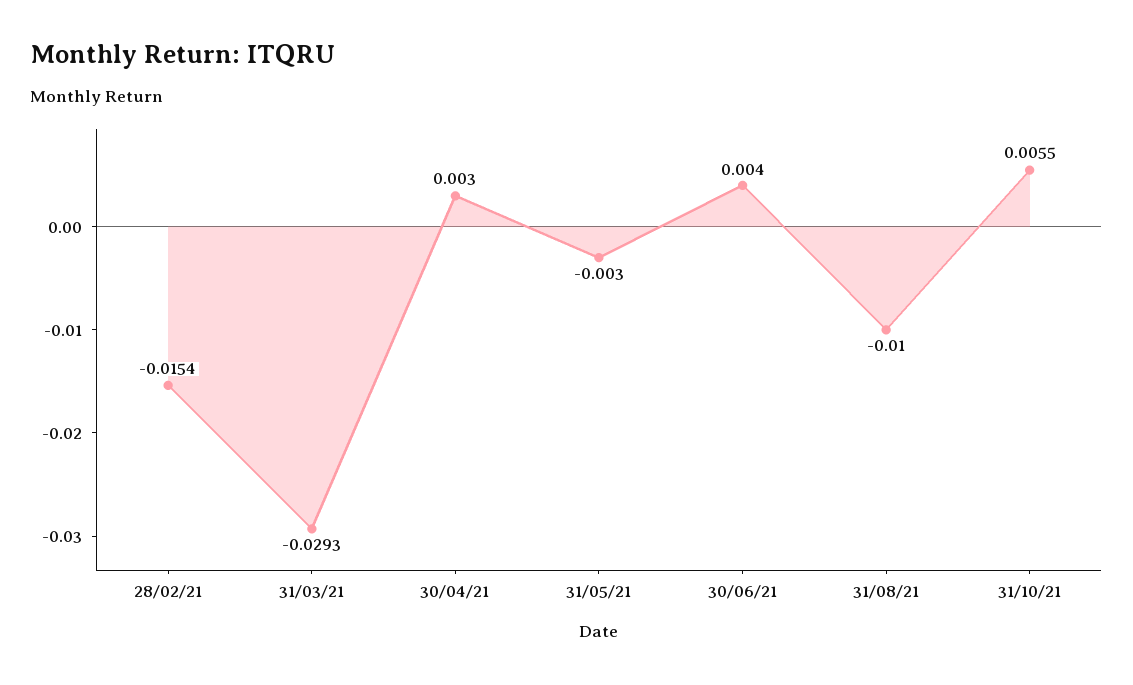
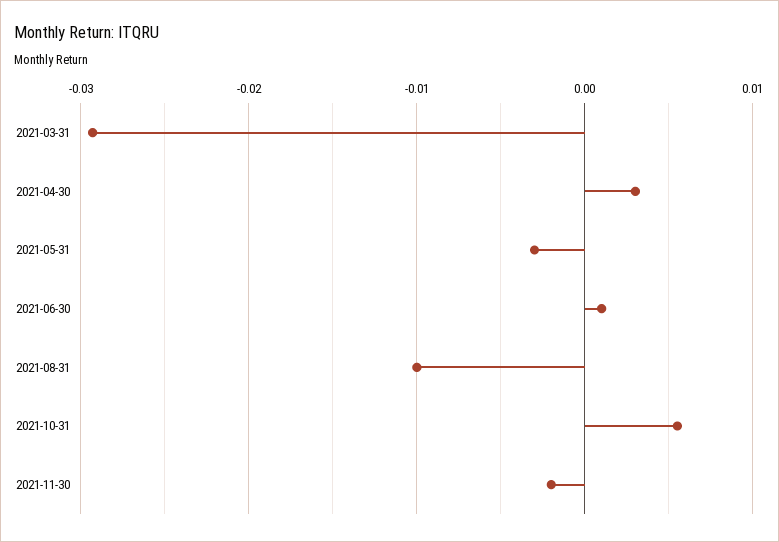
28/02/21: -0.0154 -> none
30/06/21: 0.004 -> 0.001
2021-11-30: none -> -0.002

